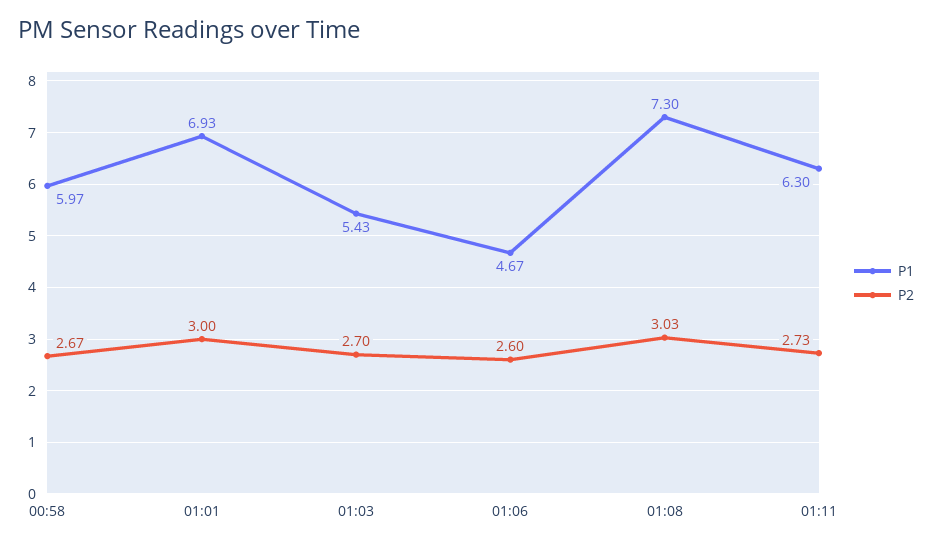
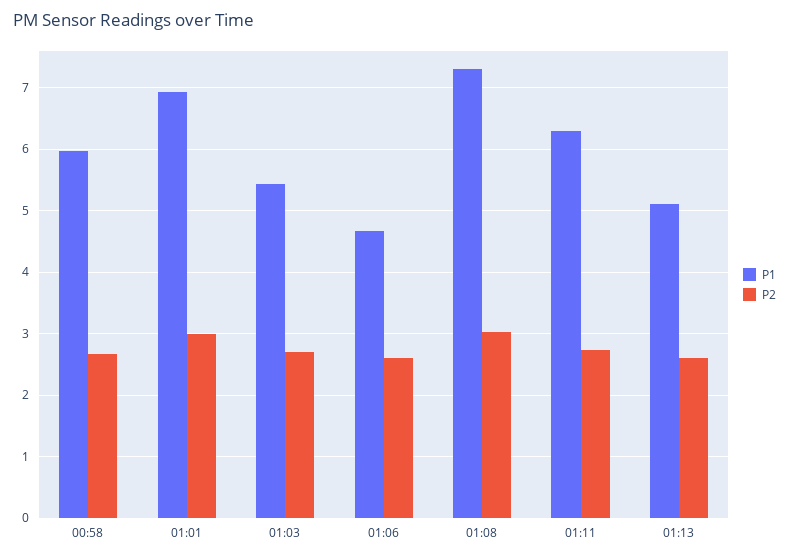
P1, 01:13: none -> 5.1
P2, 01:13: none -> 2.6

